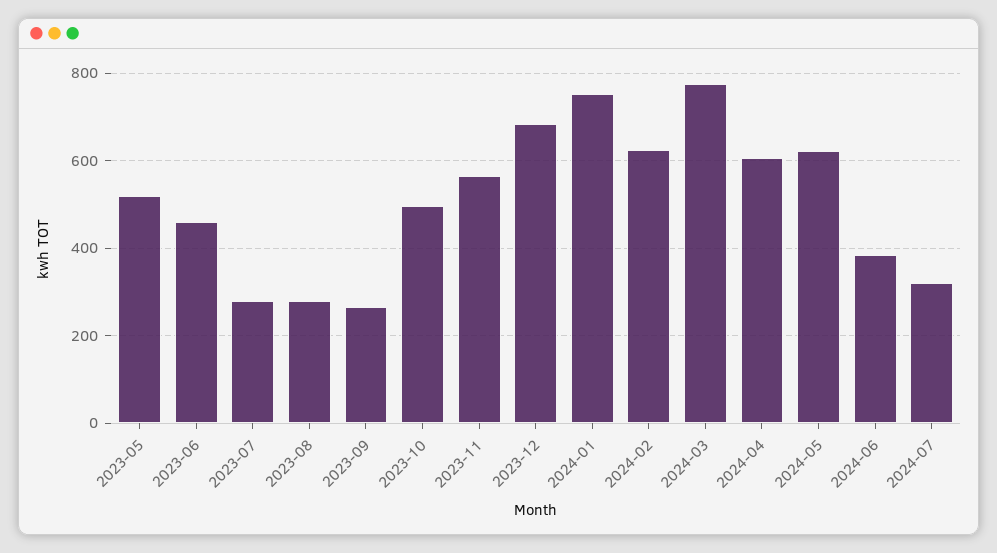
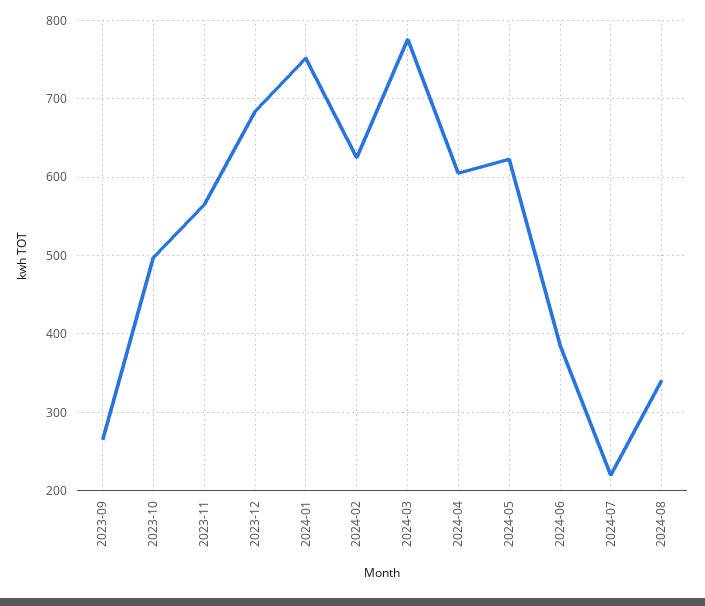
2023-05: 520 -> none
2023-06: 460 -> none
2023-07: 280 -> none
2023-08: 280 -> none
2024-07: 320 -> 220
2024-08: none -> 340

